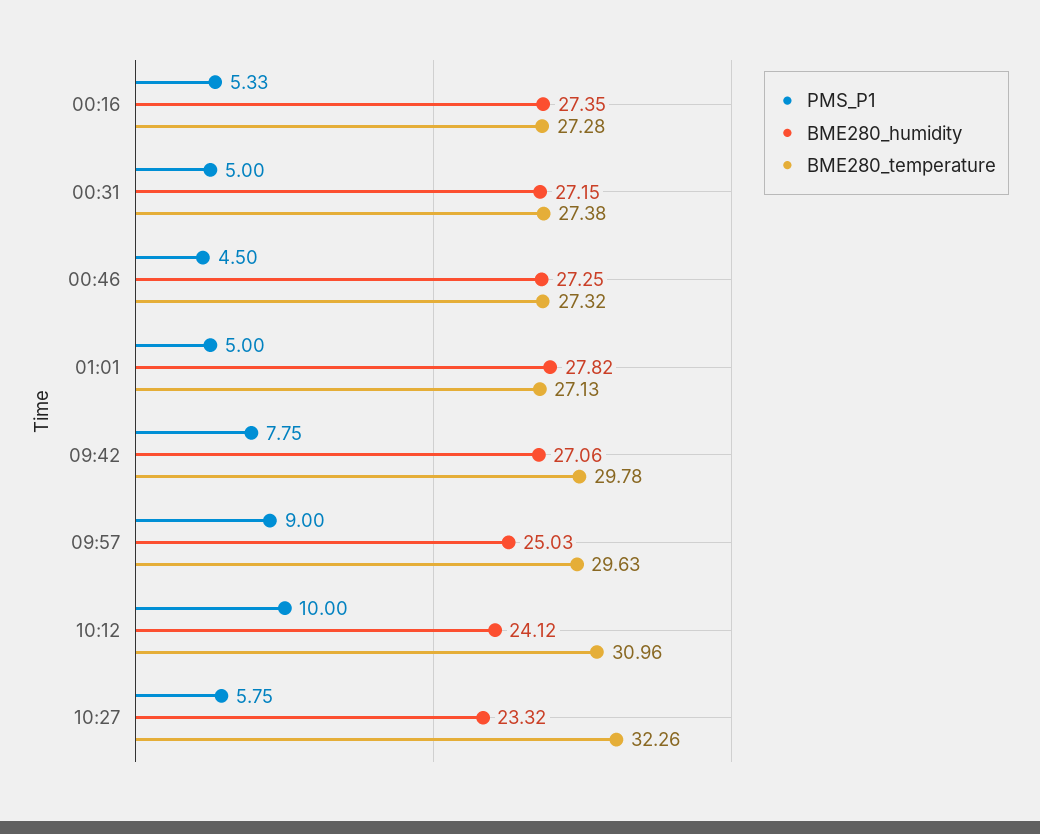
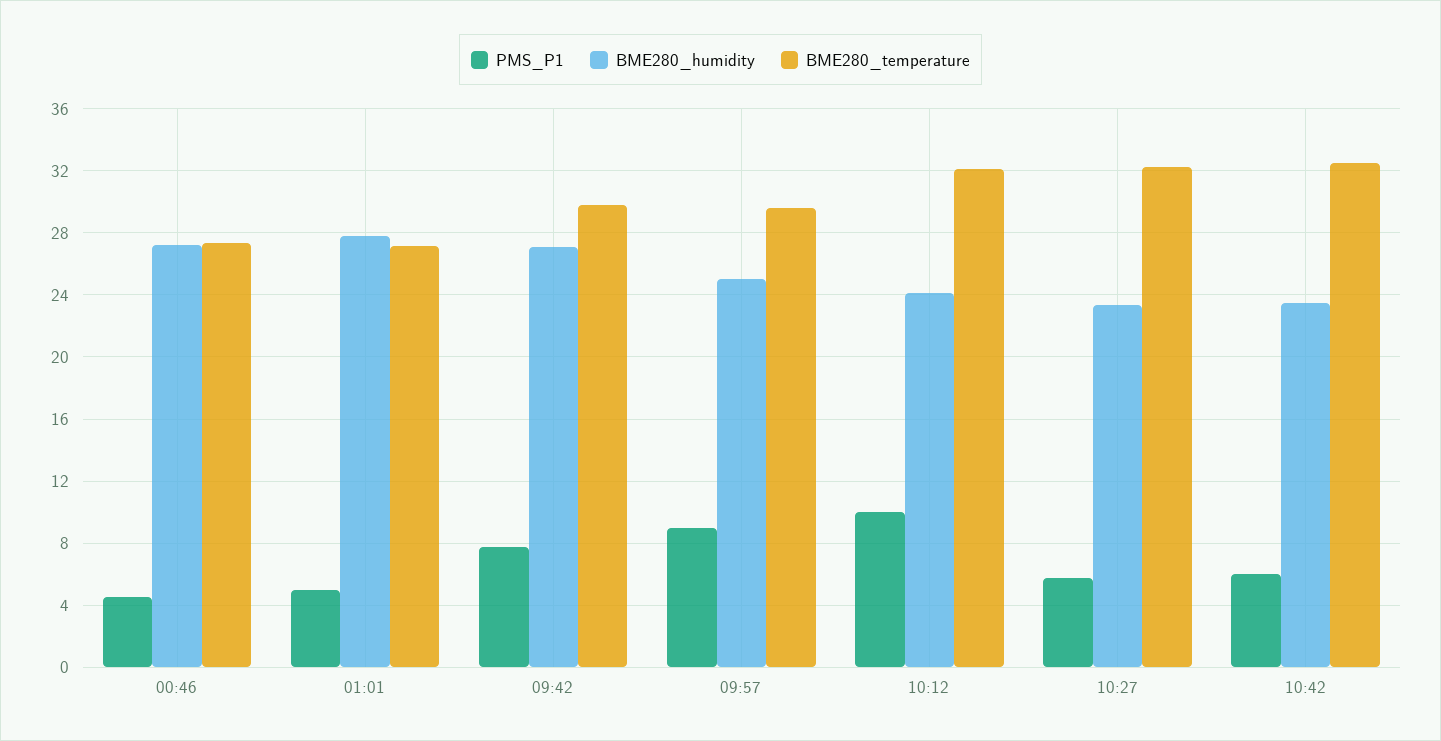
PMS_P1, 00:16: 5.33 -> none
BME280_humidity, 00:16: 27.35 -> none
BME280_temperature, 00:16: 27.28 -> none
PMS_P1, 00:31: 5 -> none
BME280_humidity, 00:31: 27.15 -> none
BME280_temperature, 00:31: 27.38 -> none
BME280_temperature, 10:12: 30.96 -> 32
PMS_P1, 10:42: none -> 6
BME280_humidity, 10:42: none -> 23.5
BME280_temperature, 10:42: none -> 32.5

